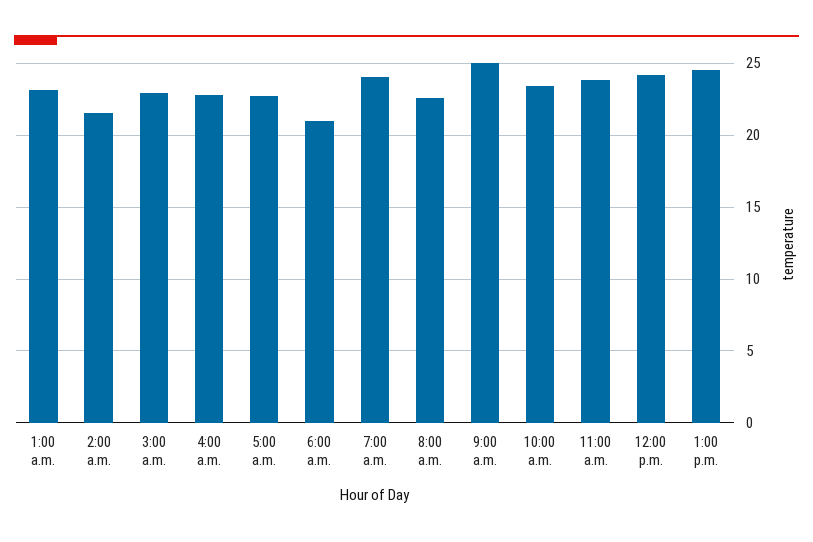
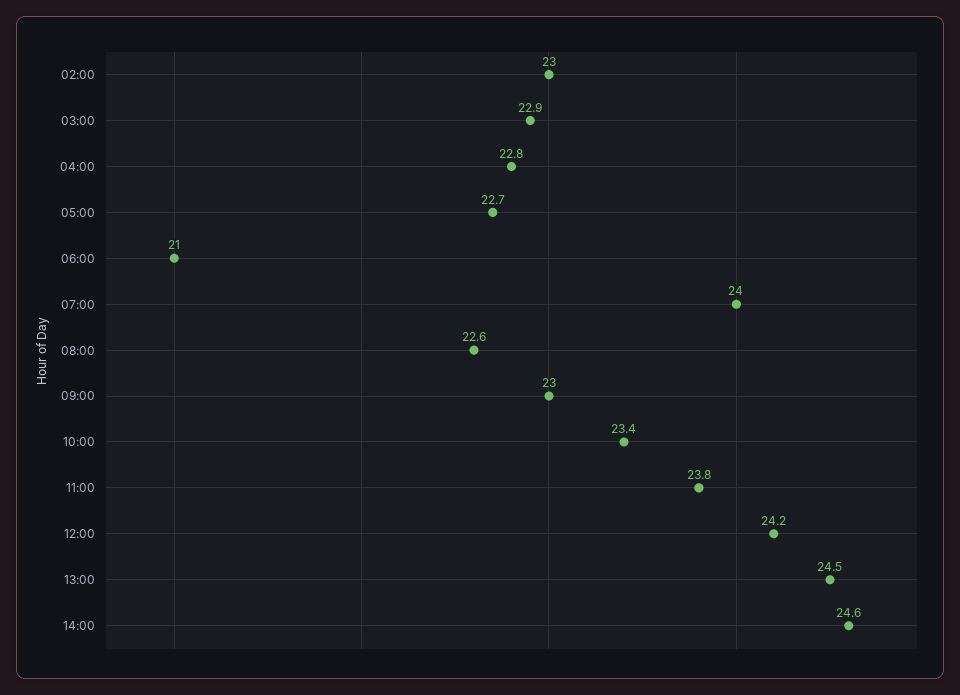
1:00 a.m.: 23 -> none
2:00 a.m.: 21.5 -> 23
9:00 a.m.: 25 -> 23
14:00: none -> 24.6

